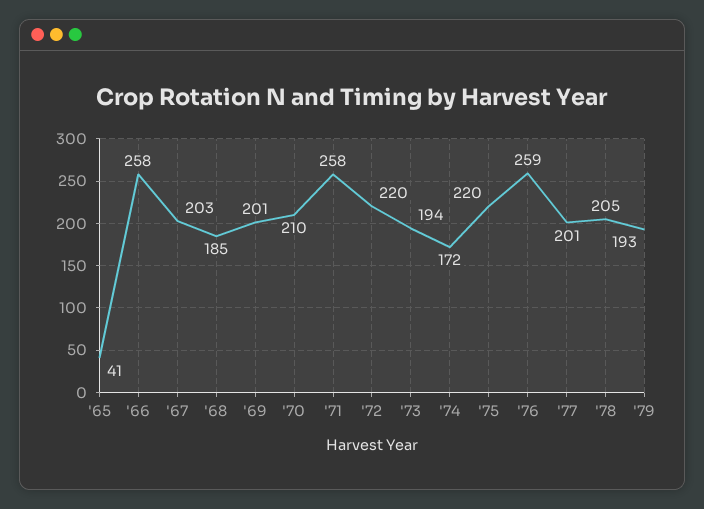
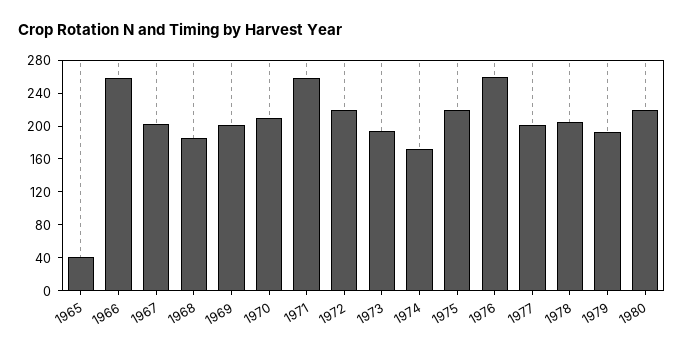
1980: none -> 220

